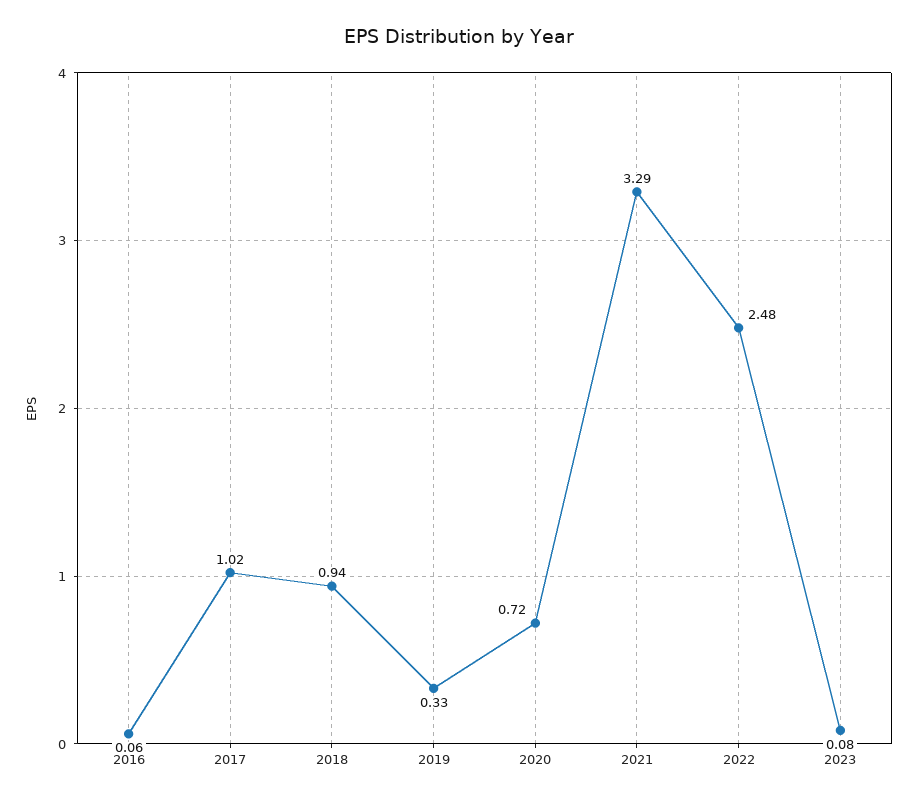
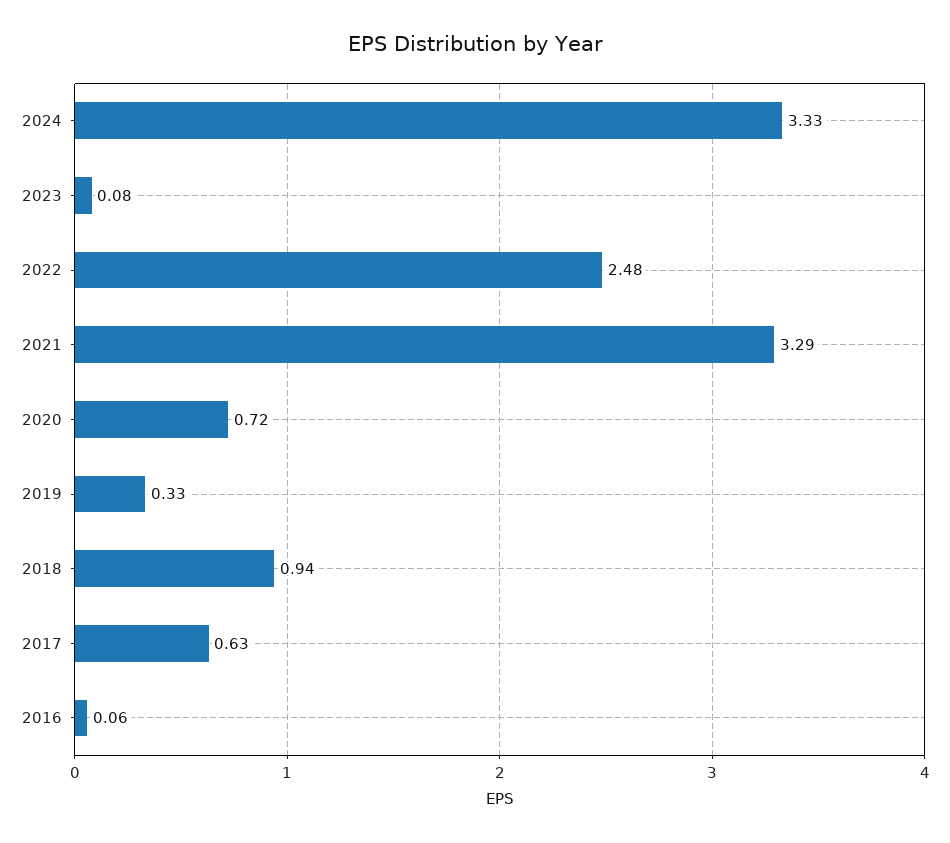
2017: 1.02 -> 0.63
2024: none -> 3.33

